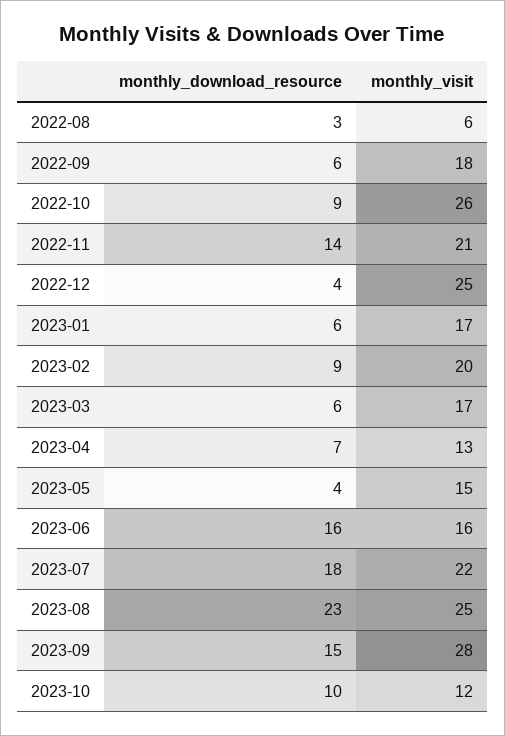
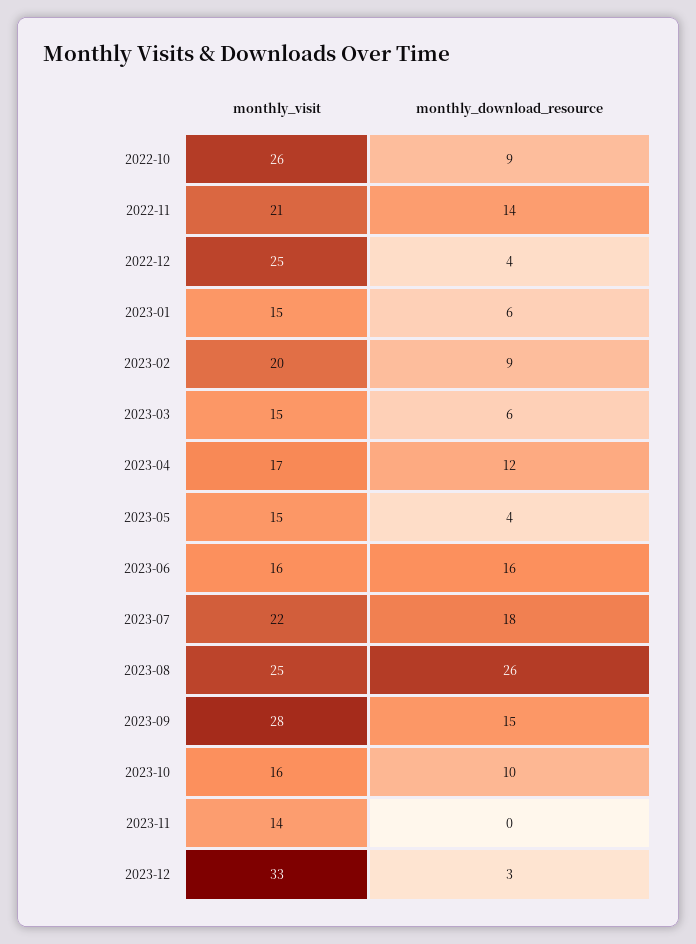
monthly_download_resource, 2022-08: 3 -> none
monthly_visit, 2022-08: 6 -> none
monthly_download_resource, 2022-09: 6 -> none
monthly_visit, 2022-09: 18 -> none
monthly_visit, 2023-01: 17 -> 15
monthly_visit, 2023-03: 17 -> 15
monthly_download_resource, 2023-04: 7 -> 12
monthly_visit, 2023-04: 13 -> 17
monthly_download_resource, 2023-08: 23 -> 26
monthly_visit, 2023-10: 12 -> 16
monthly_visit, 2023-11: none -> 14
monthly_download_resource, 2023-11: none -> 0
monthly_visit, 2023-12: none -> 33
monthly_download_resource, 2023-12: none -> 3

